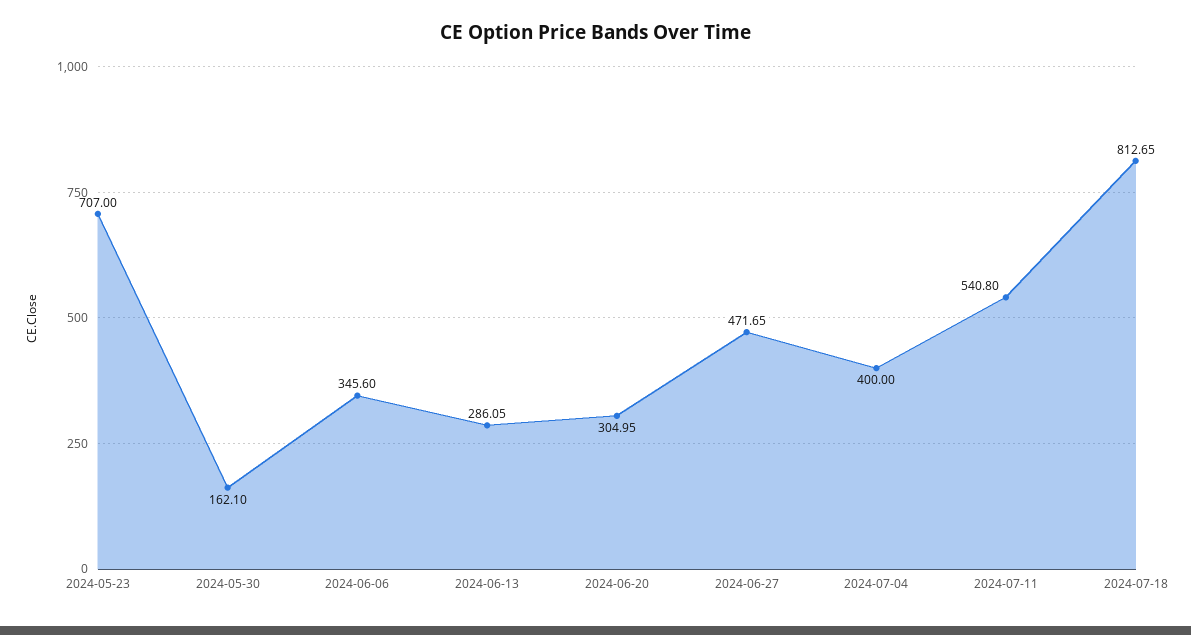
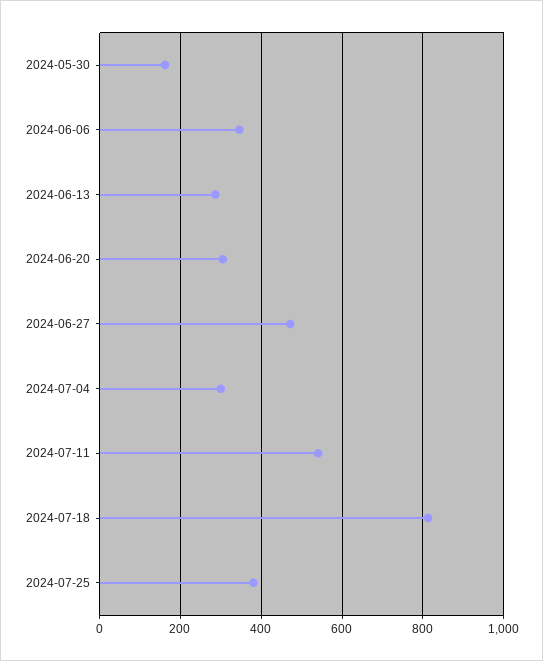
2024-05-23: 707 -> none
2024-07-04: 400 -> 300
2024-07-25: none -> 380

